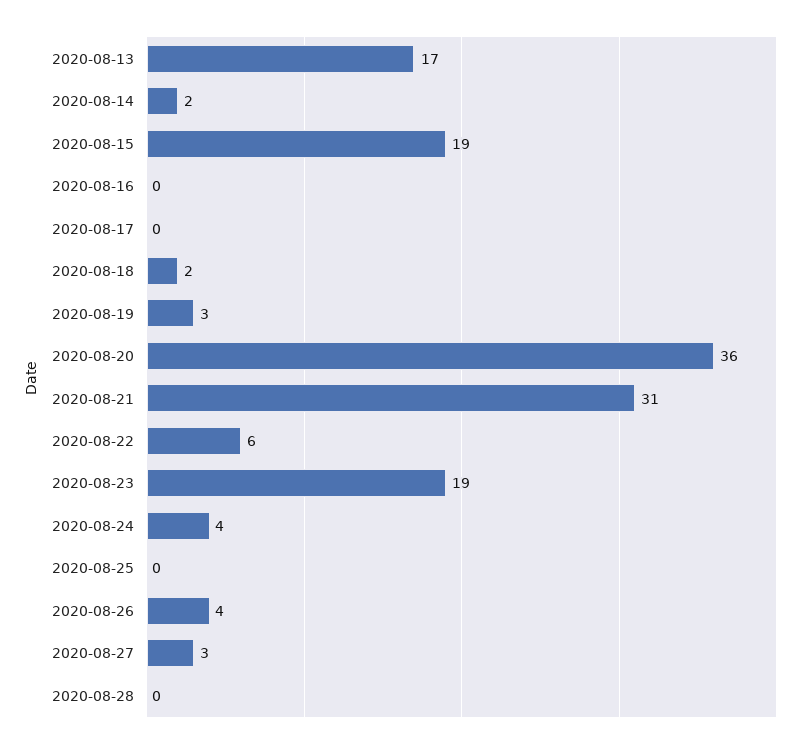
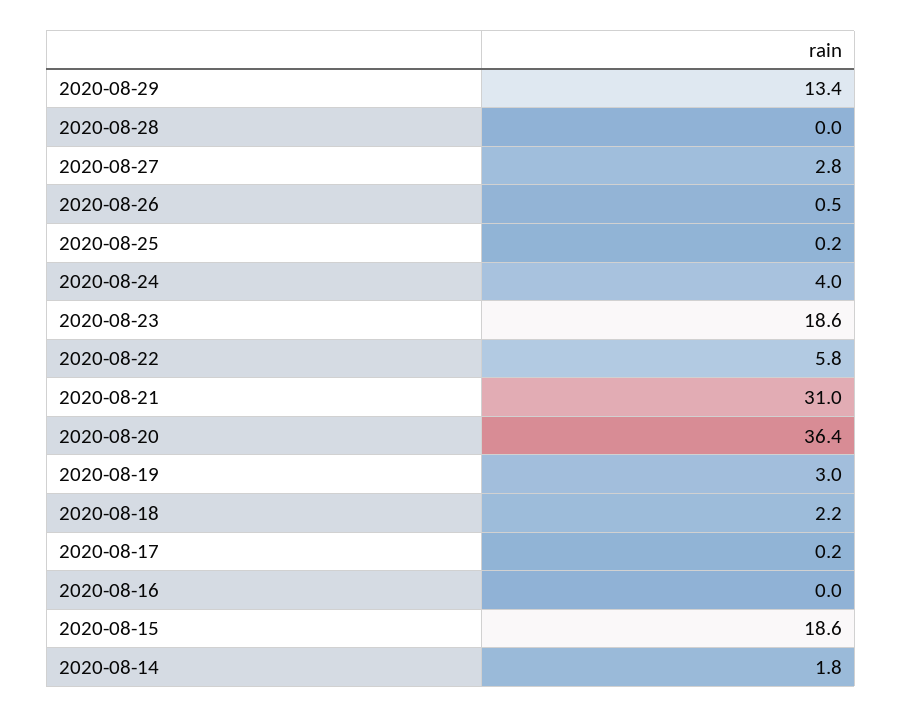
2020-08-13: 17 -> none
2020-08-26: 4 -> 0.5
2020-08-29: none -> 13.4

